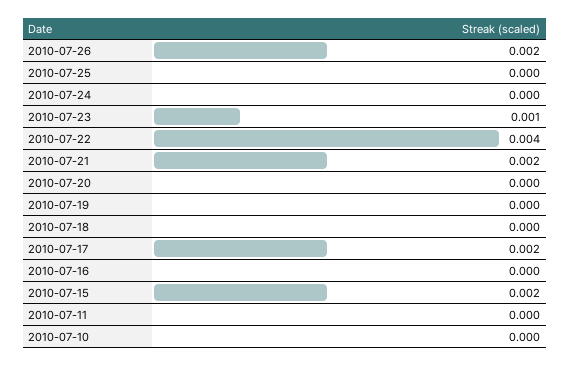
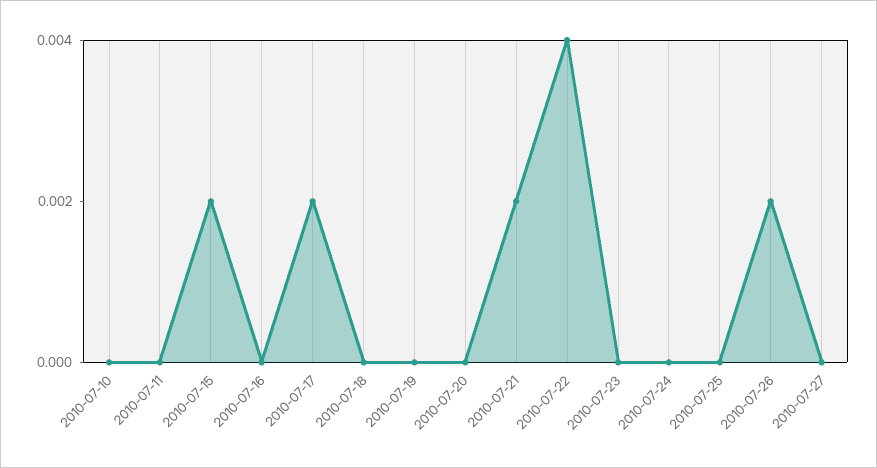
2010-07-23: 0.001 -> 0
2010-07-27: none -> 0

